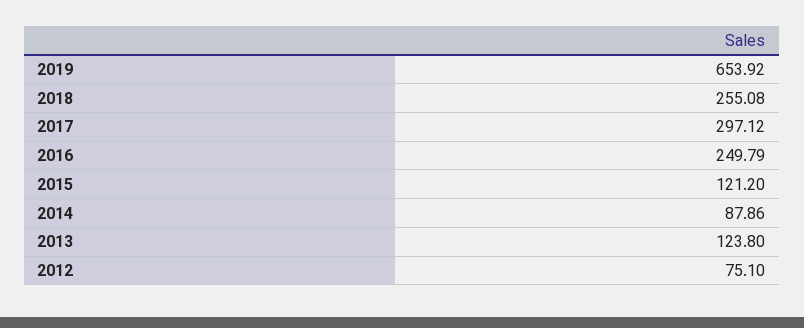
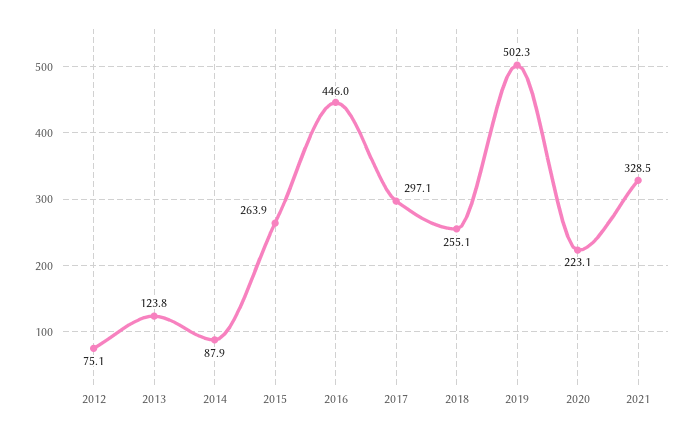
2019: 653.92 -> 502.3
2016: 249.79 -> 446
2015: 121.2 -> 263.9
2020: none -> 223.1
2021: none -> 328.5

